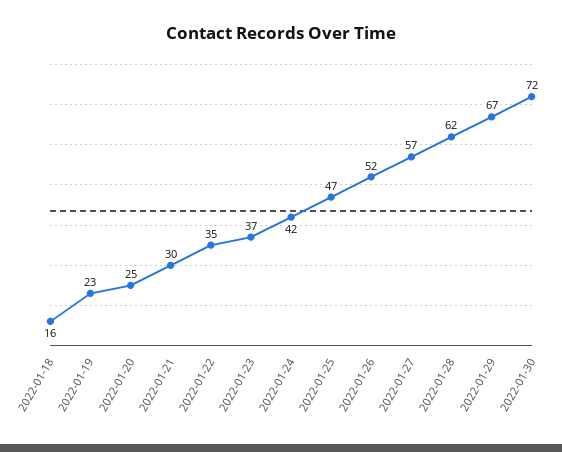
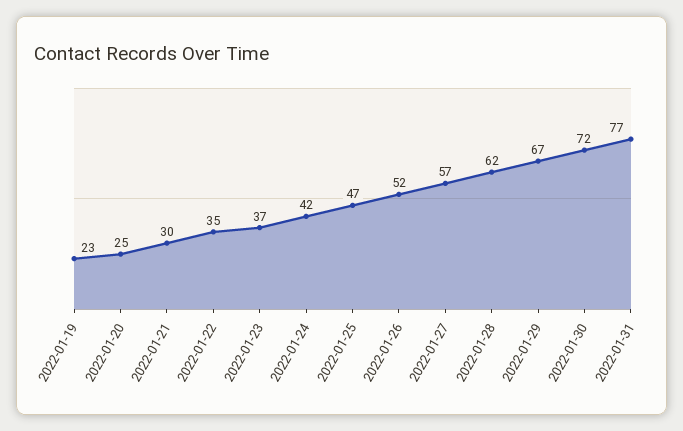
2022-01-18: 16 -> none
2022-01-31: none -> 77

